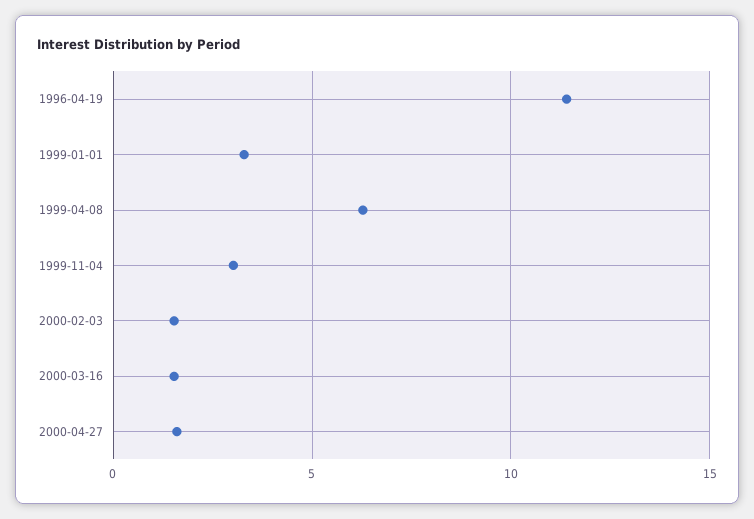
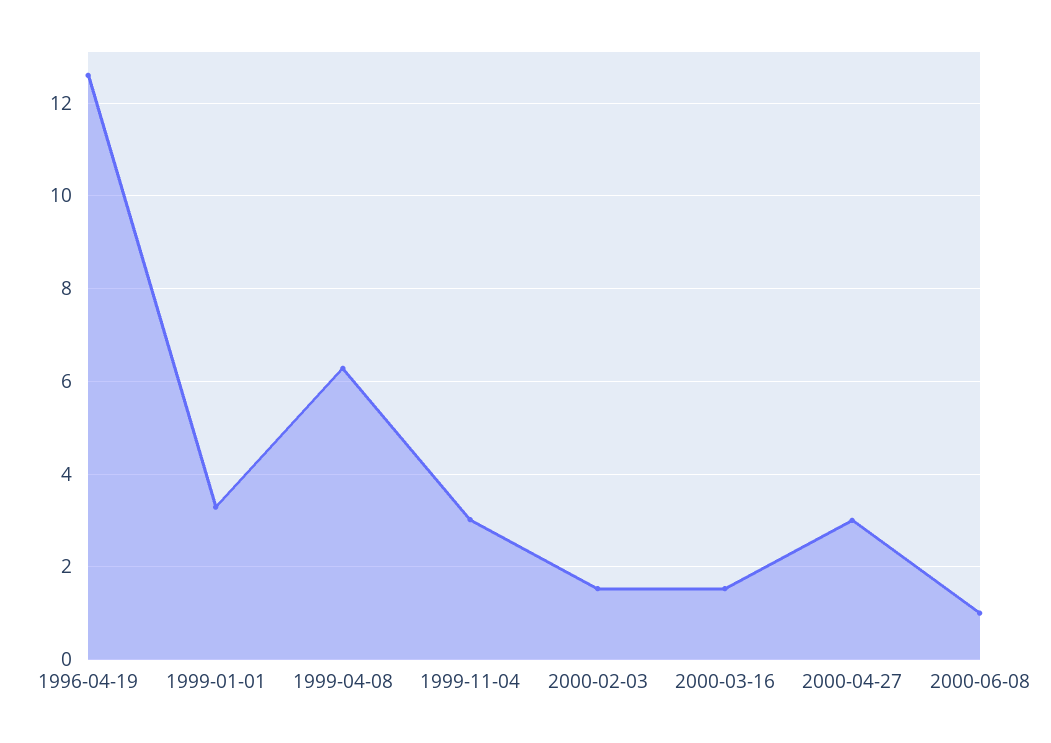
1996-04-19: 11.5 -> 12.6
2000-04-27: 1.5 -> 3
2000-06-08: none -> 1

